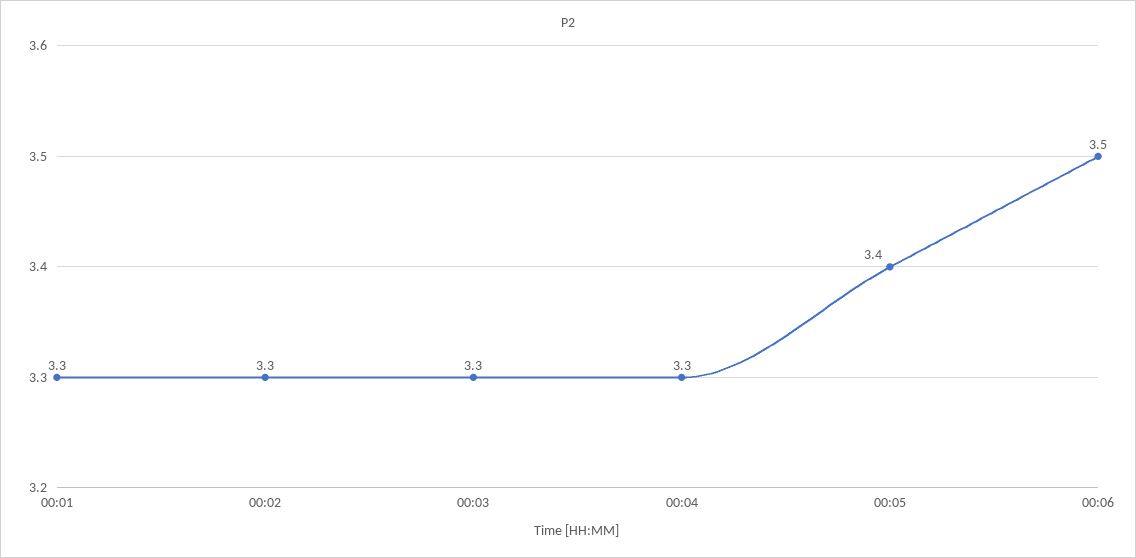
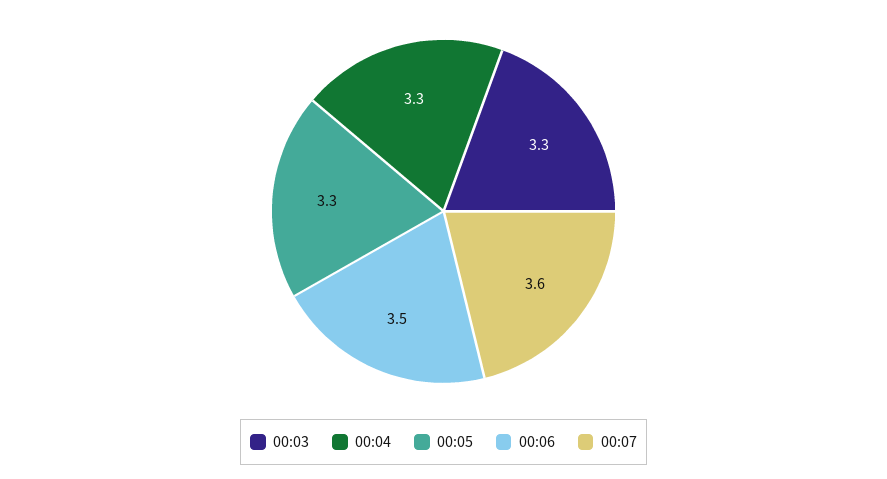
00:01: 3.3 -> none
00:02: 3.3 -> none
00:05: 3.4 -> 3.3
00:07: none -> 3.6

